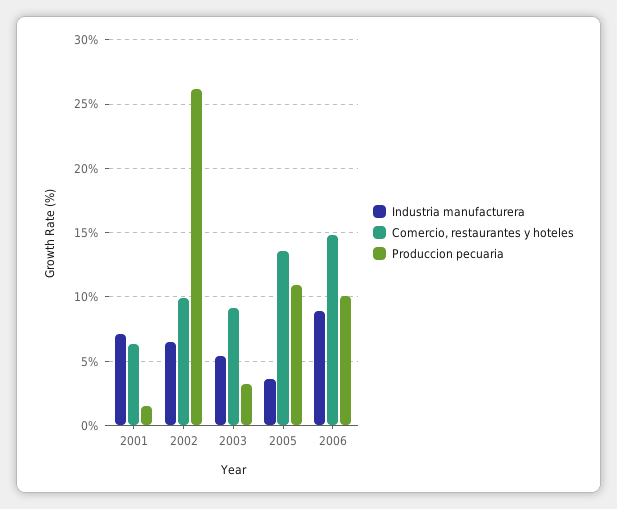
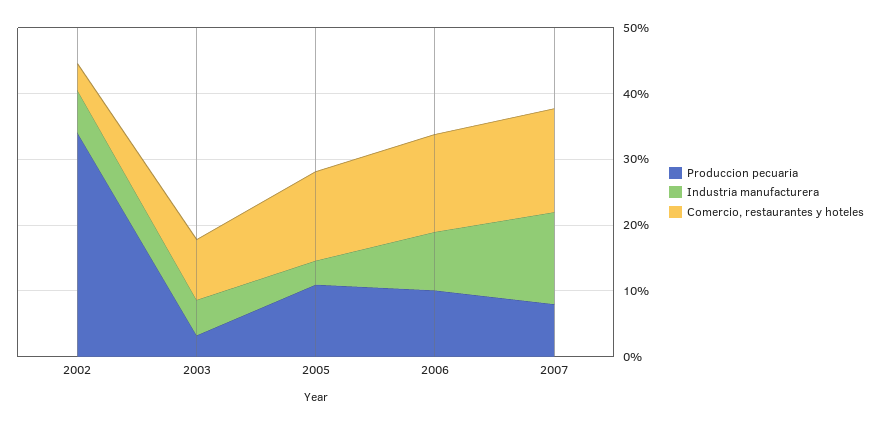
Industria manufacturera, 2001: 7 -> none
Comercio, restaurantes y hoteles, 2001: 6.5 -> none
Produccion pecuaria, 2001: 1.5 -> none
Comercio, restaurantes y hoteles, 2002: 10 -> 4
Produccion pecuaria, 2002: 26 -> 34
Produccion pecuaria, 2007: none -> 8
Industria manufacturera, 2007: none -> 14
Comercio, restaurantes y hoteles, 2007: none -> 16

